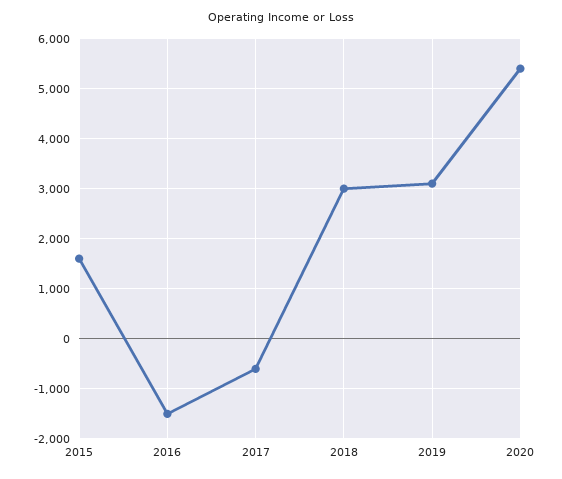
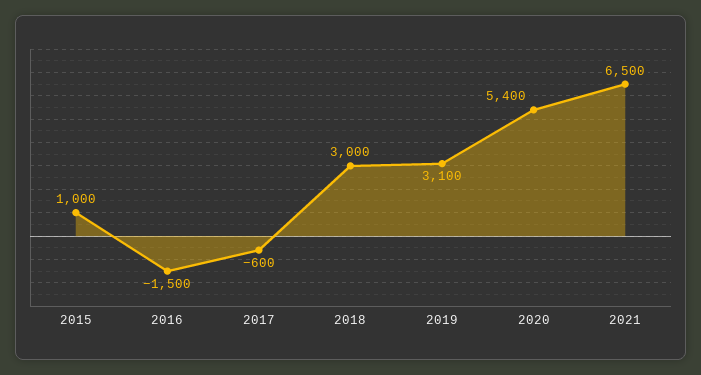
2015: 1600 -> 1000
2021: none -> 6500

